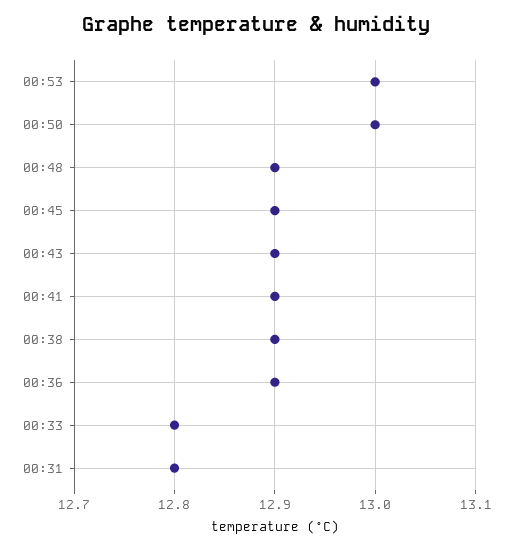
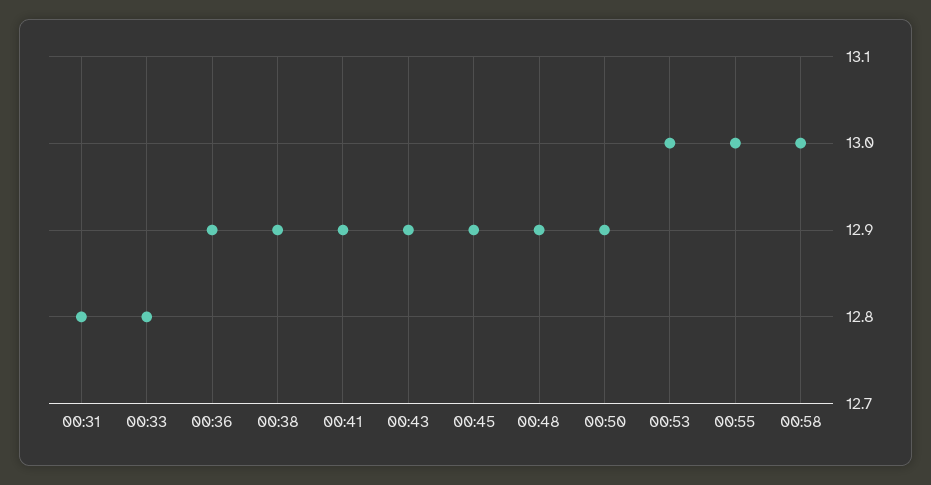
00:50: 13 -> 12.9
00:55: none -> 13
00:58: none -> 13

